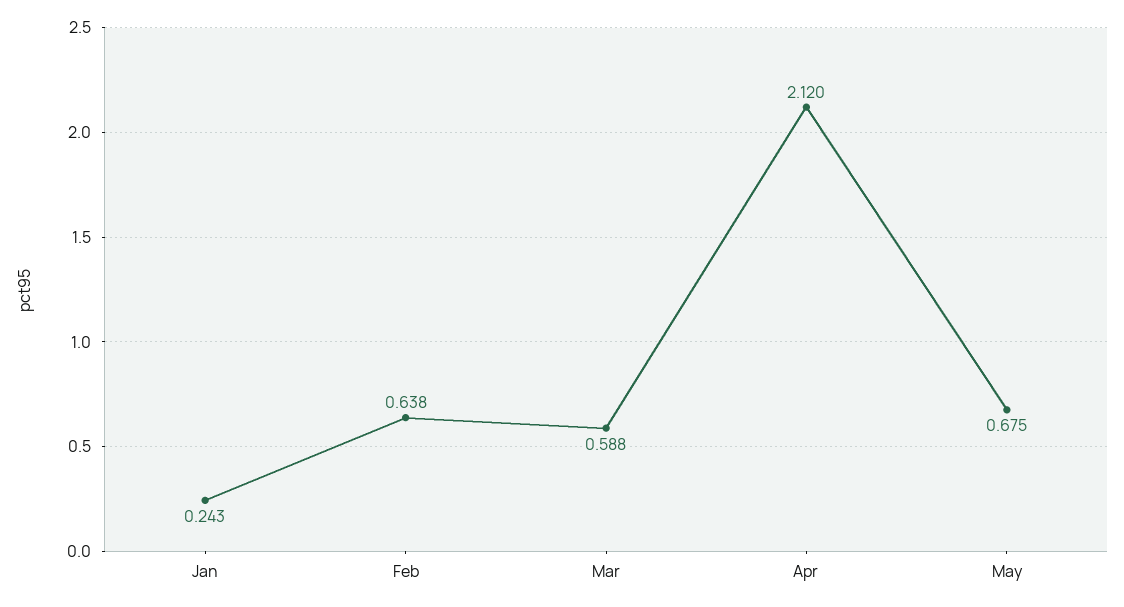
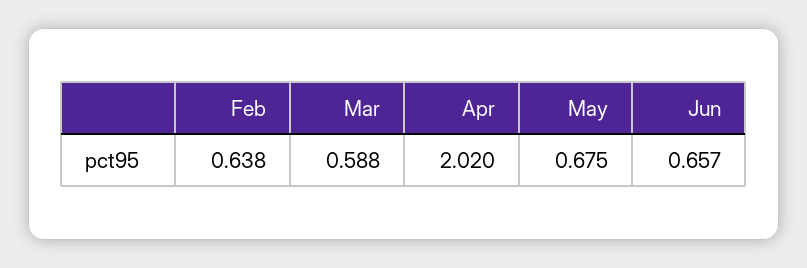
Jan: 0.243 -> none
Apr: 2.12 -> 2.02
Jun: none -> 0.657

